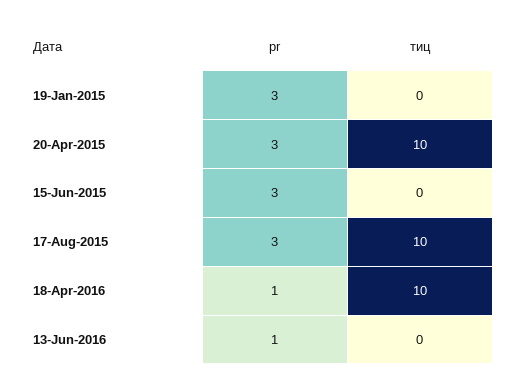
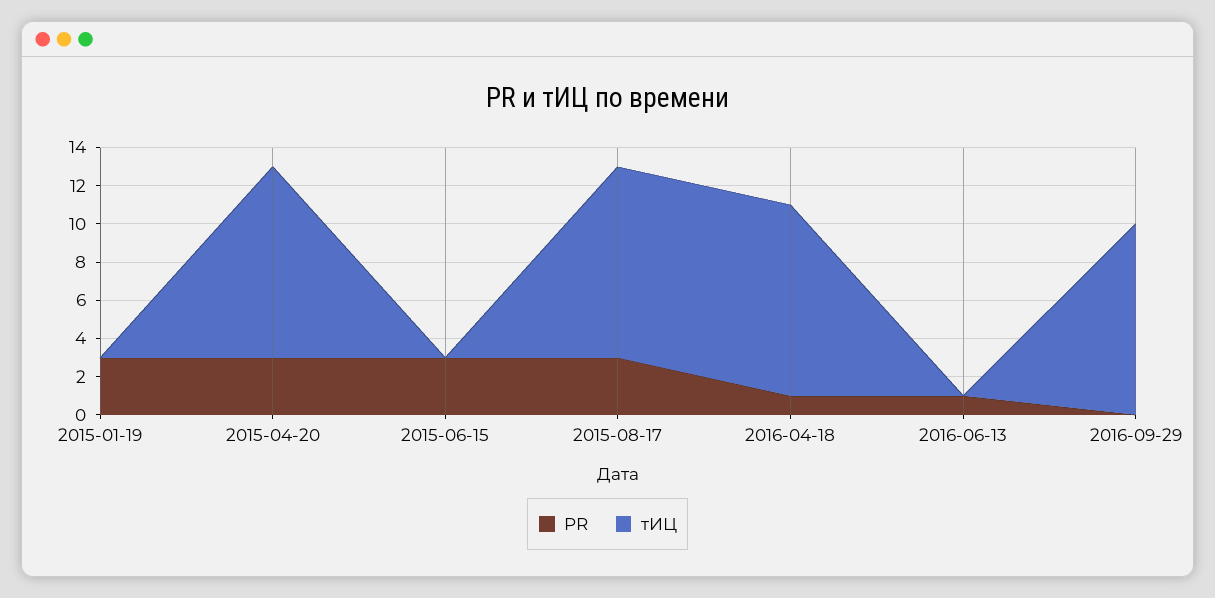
pr, 2016-09-29: none -> 0
тиц, 2016-09-29: none -> 10

